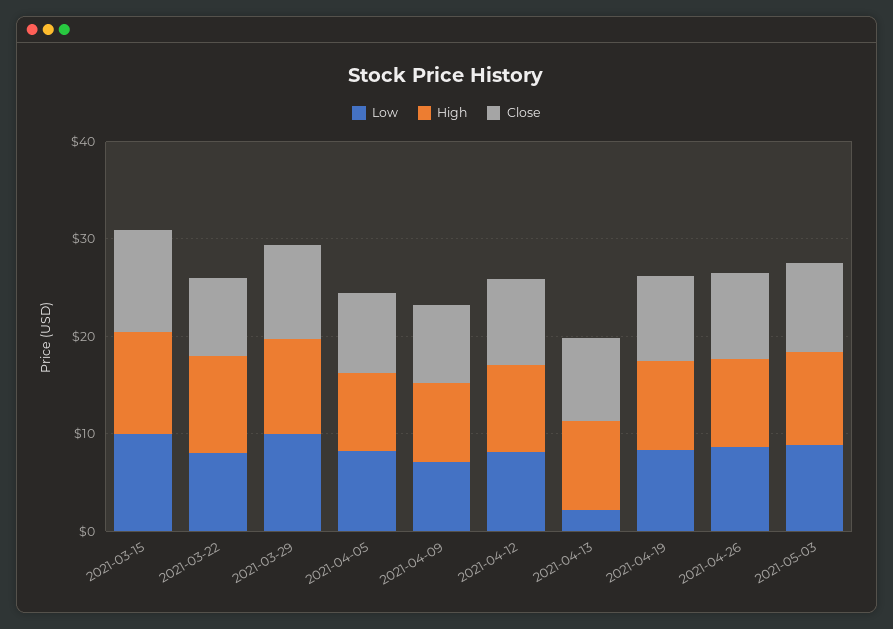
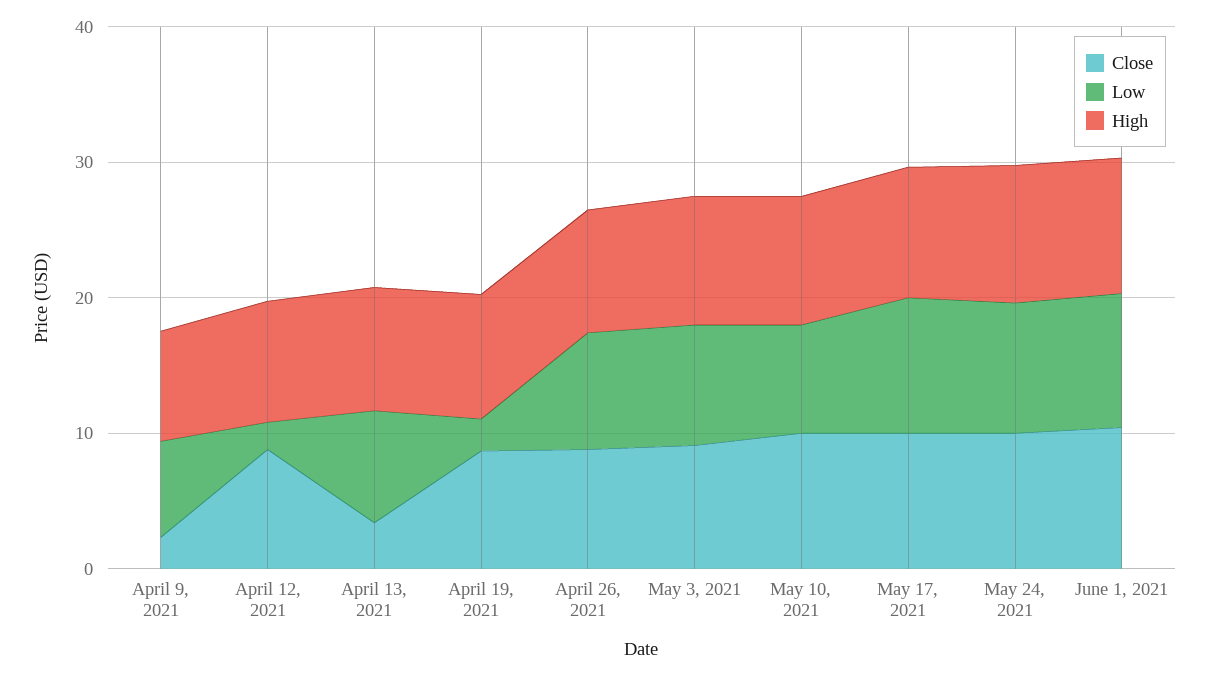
Low, 2021-03-15: 10 -> none
High, 2021-03-15: 10 -> none
Close, 2021-03-15: 10 -> none
Low, 2021-03-22: 8 -> none
High, 2021-03-22: 10 -> none
Close, 2021-03-22: 8 -> none
Low, 2021-03-29: 10 -> none
High, 2021-03-29: 10 -> none
Close, 2021-03-29: 10 -> none
Low, 2021-04-05: 8 -> none
High, 2021-04-05: 8 -> none
Close, 2021-04-05: 8 -> none
Close, 2021-04-09: 8 -> 2
Low, 2021-04-12: 8 -> 2
Low, 2021-04-13: 2 -> 8
Close, 2021-04-13: 8 -> 4
Low, 2021-04-19: 8 -> 2
Close, May 10, 2021: none -> 10
Low, May 10, 2021: none -> 8
High, May 10, 2021: none -> 10
Close, May 17, 2021: none -> 10
Low, May 17, 2021: none -> 10
High, May 17, 2021: none -> 10
Close, May 24, 2021: none -> 10
Low, May 24, 2021: none -> 10
High, May 24, 2021: none -> 10
Close, June 1, 2021: none -> 10
Low, June 1, 2021: none -> 10
High, June 1, 2021: none -> 10

